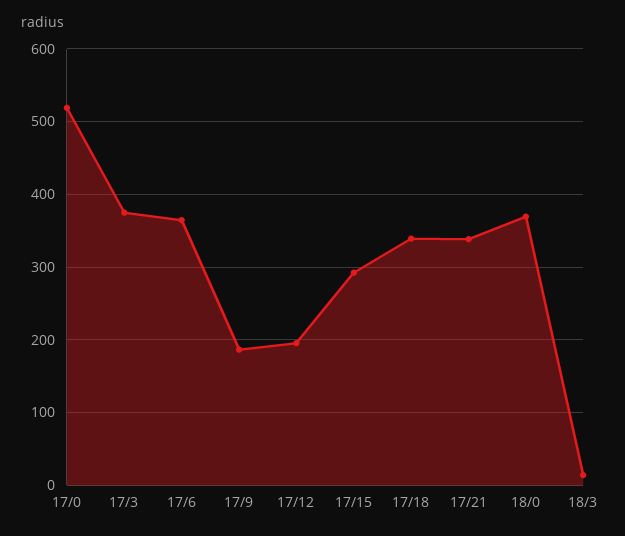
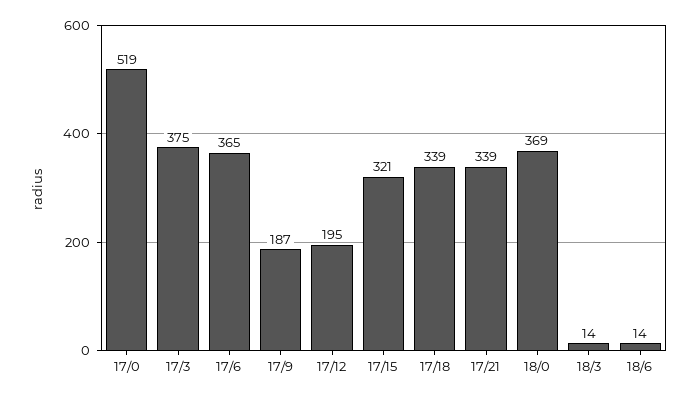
17/15: 290 -> 321
18/6: none -> 14

